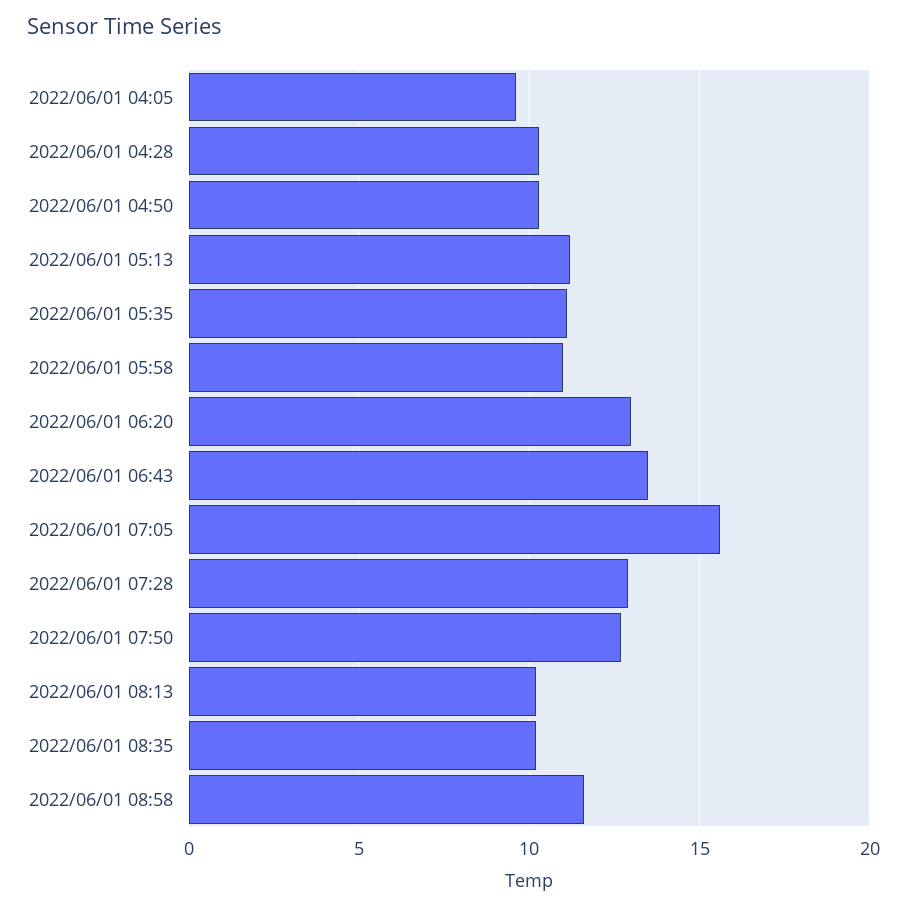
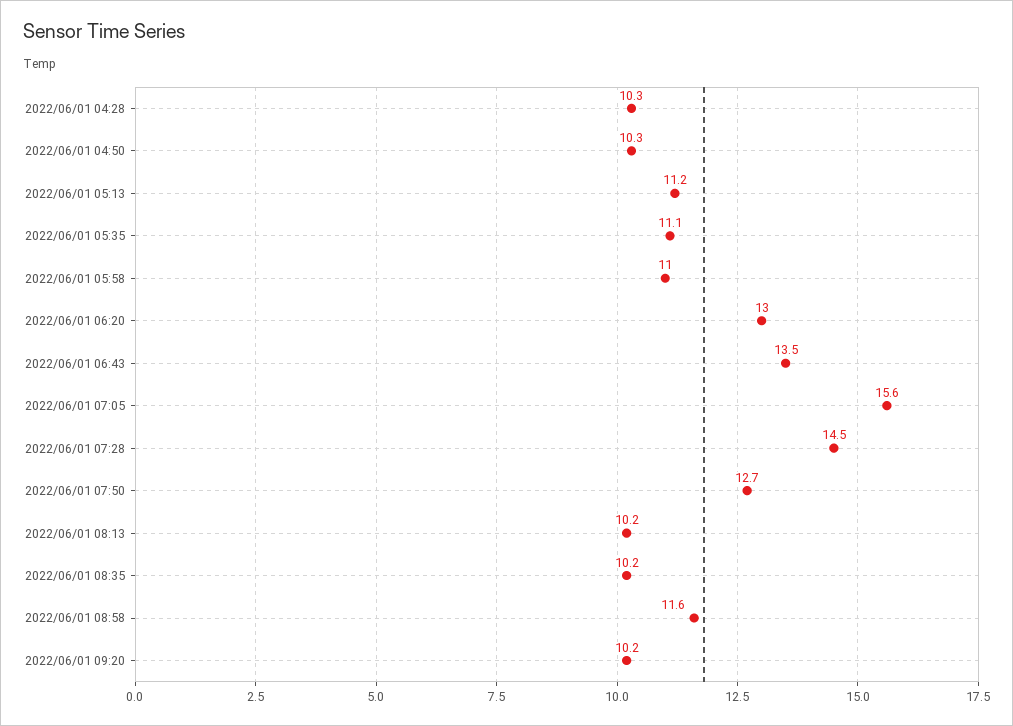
2022/06/01 04:05: 9.5 -> none
2022/06/01 07:28: 13 -> 14.5
2022/06/01 09:20: none -> 10.2

